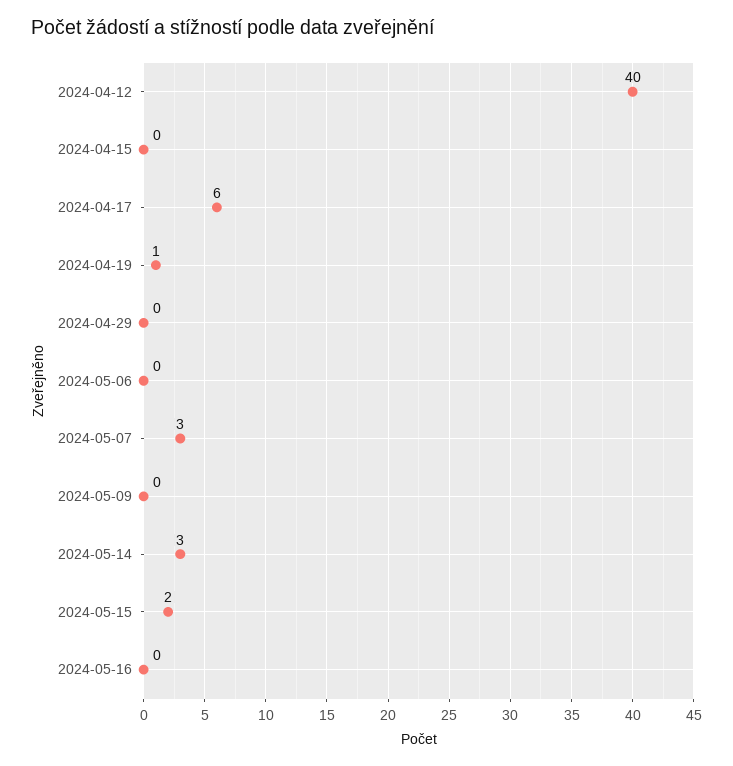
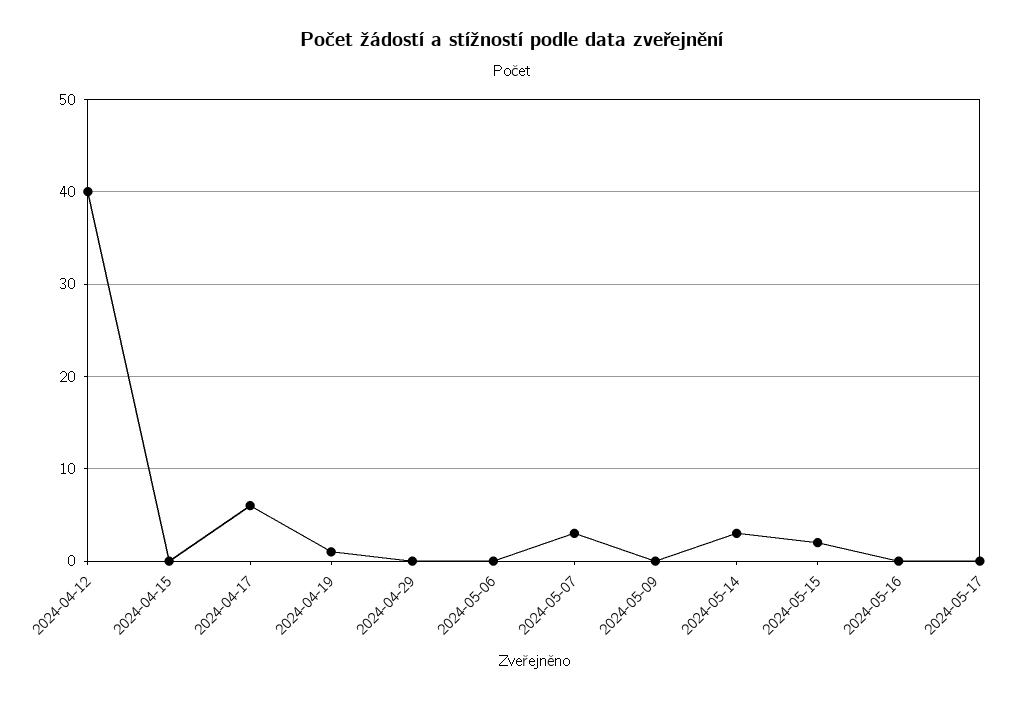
2024-05-17: none -> 0

